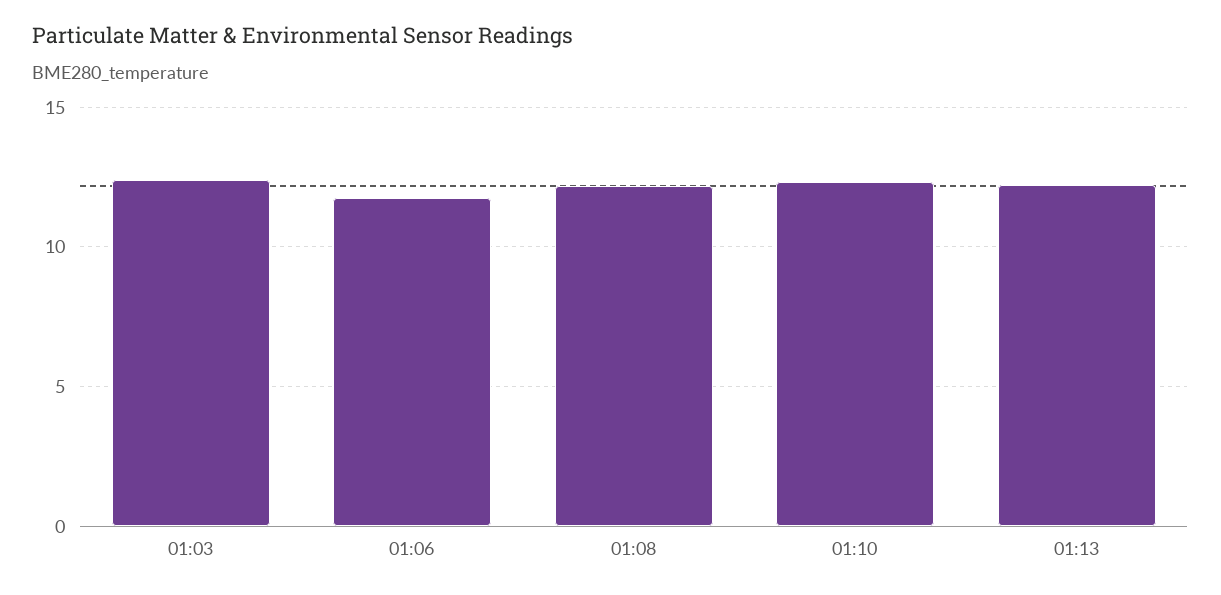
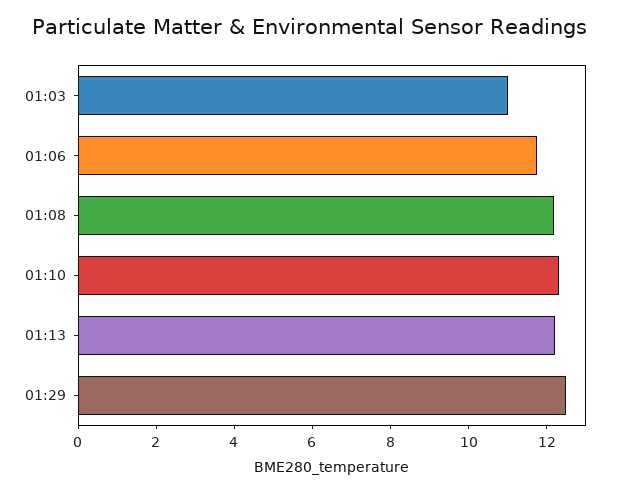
01:03: 12.5 -> 11
01:29: none -> 12.5

